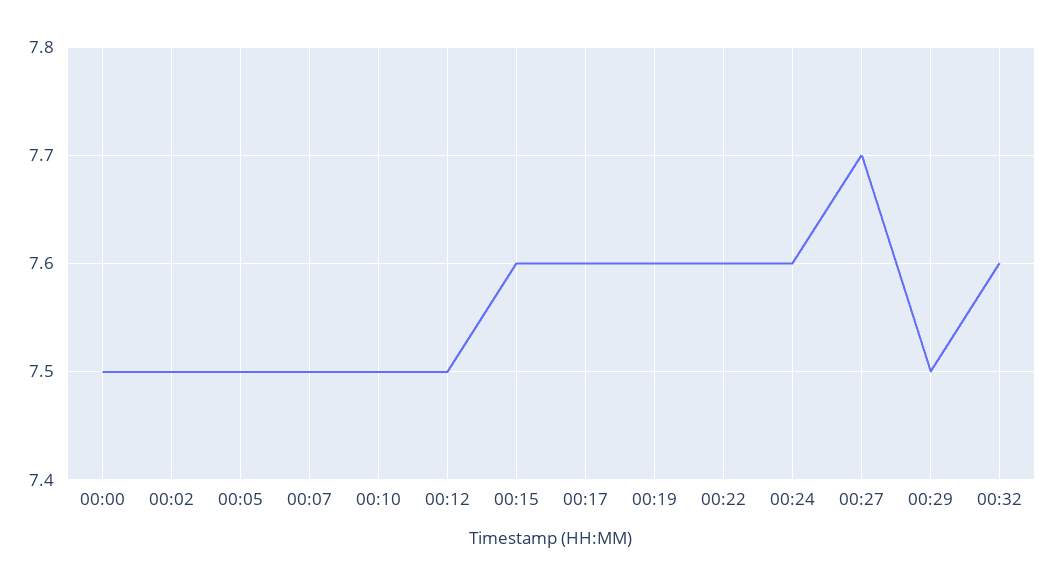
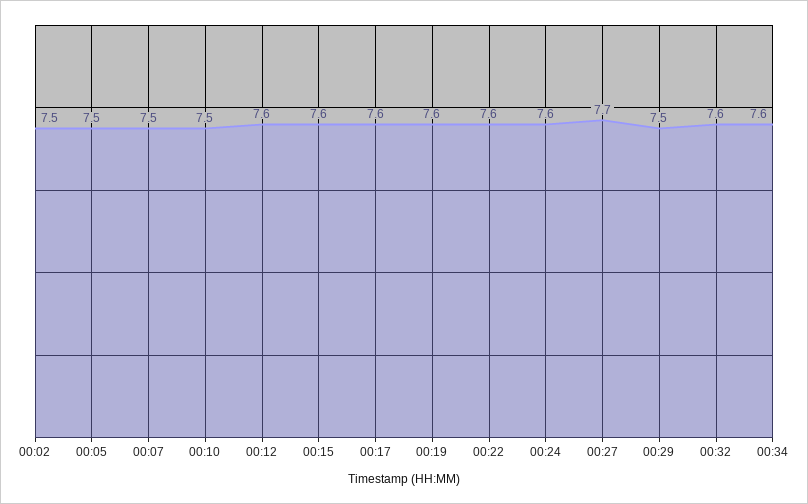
00:00: 7.5 -> none
00:12: 7.5 -> 7.6
00:34: none -> 7.6

